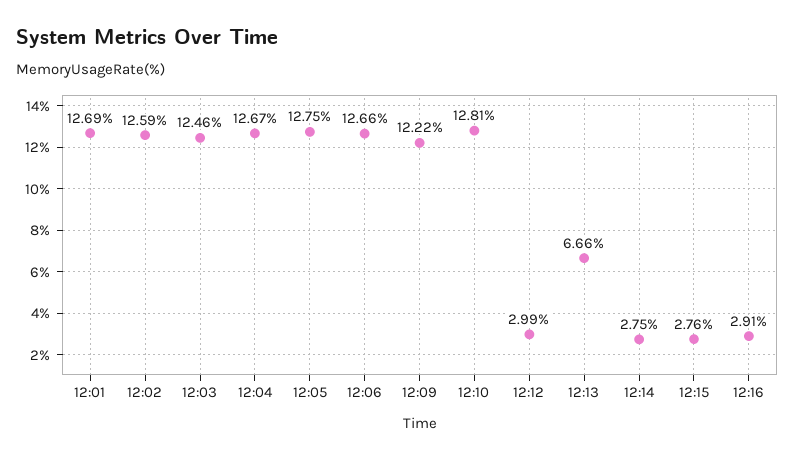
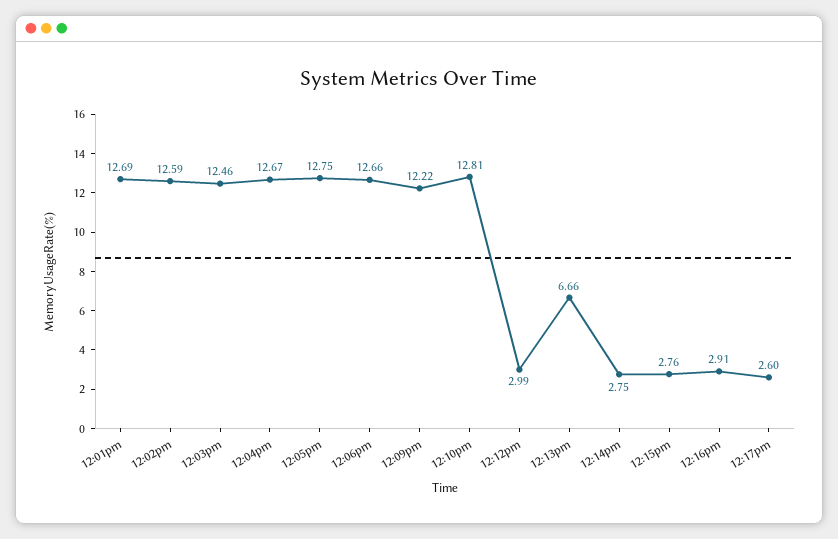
12:17pm: none -> 2.6

